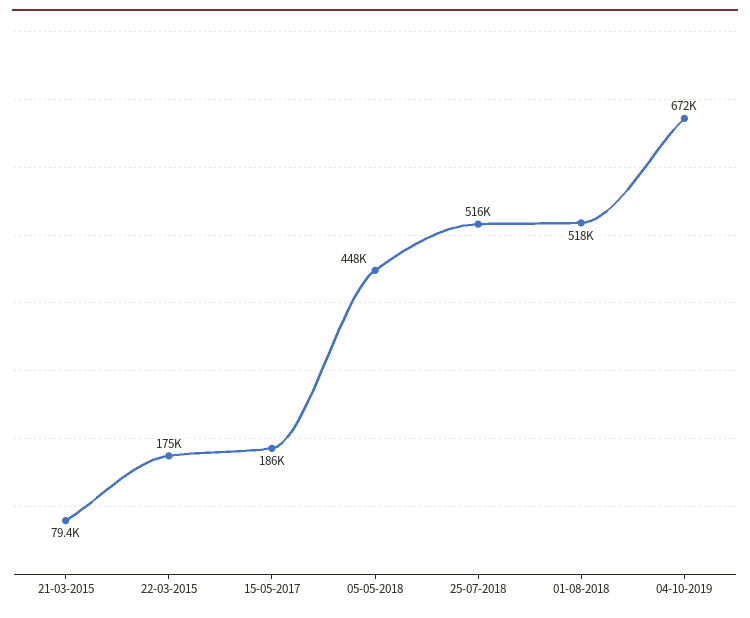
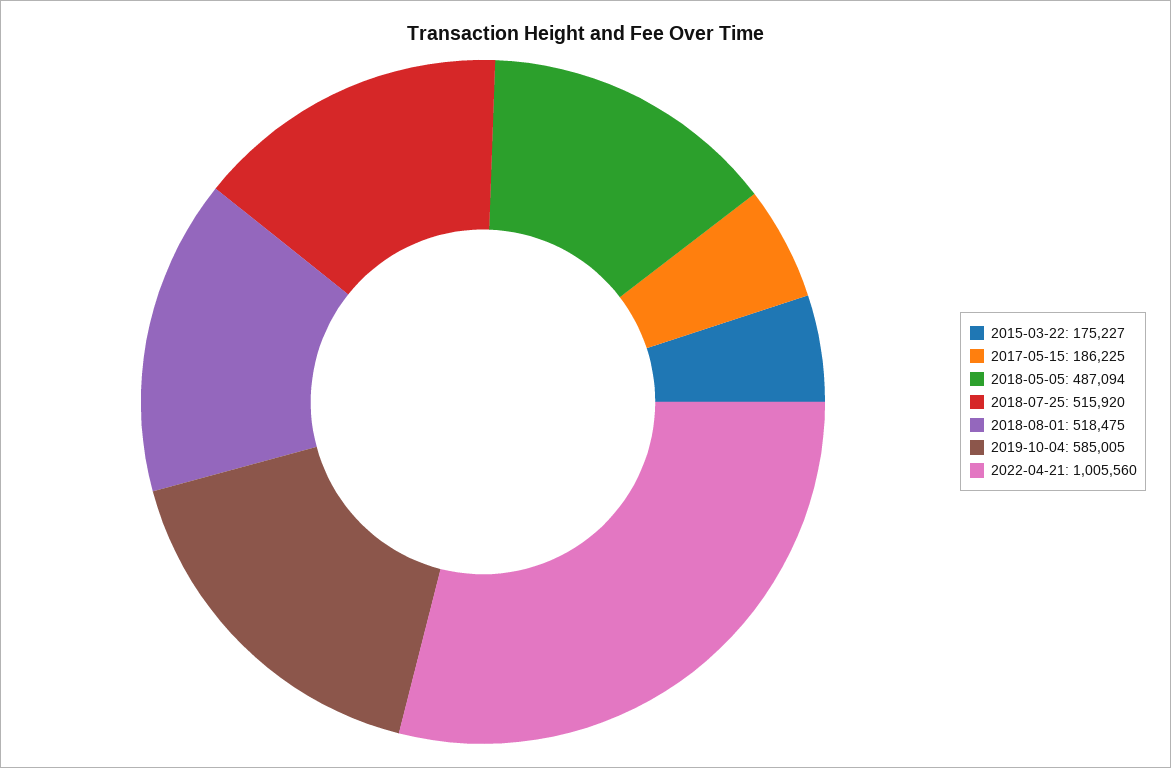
21-03-2015: 79400 -> none
05-05-2018: 448000 -> 487094
04-10-2019: 672000 -> 585005
2022-04-21: none -> 1005560

